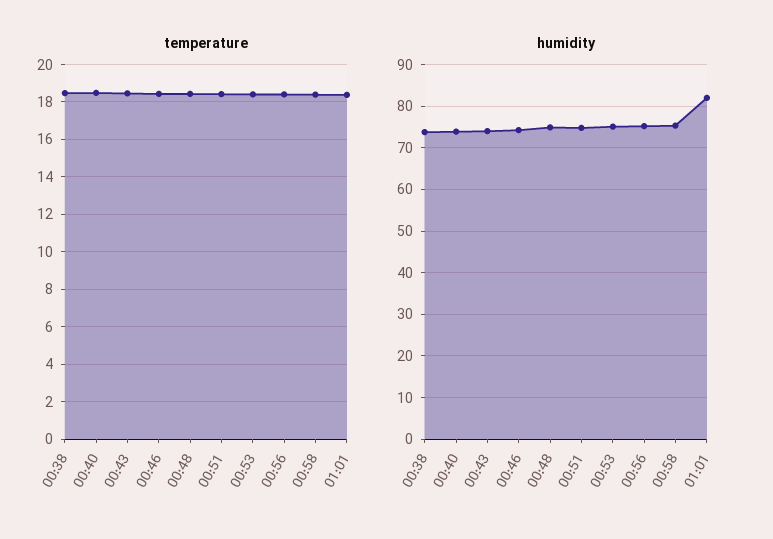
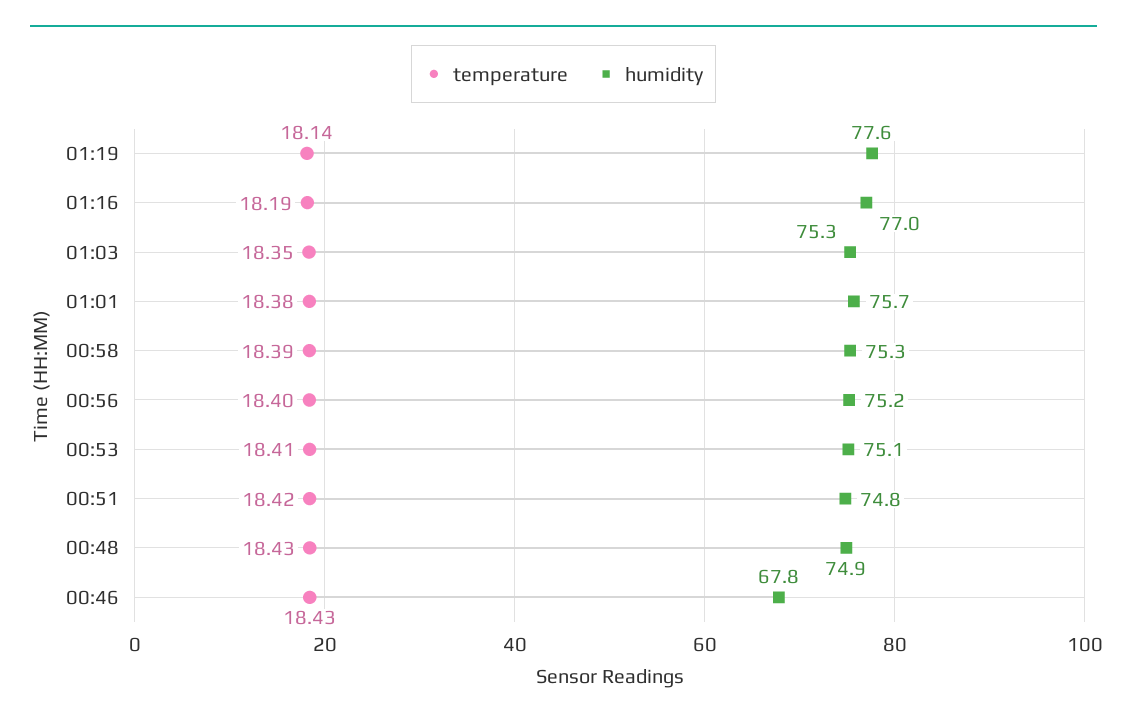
temperature, 00:38: 18.5 -> none
temperature, 00:40: 18.5 -> none
temperature, 00:43: 18.5 -> none
humidity, 00:38: 74 -> none
humidity, 00:40: 74 -> none
humidity, 00:43: 74 -> none
humidity, 00:46: 74 -> 67.8
humidity, 01:01: 82 -> 75.7
temperature, 01:19: none -> 18.14
humidity, 01:19: none -> 77.6
temperature, 01:16: none -> 18.19
humidity, 01:16: none -> 77
temperature, 01:03: none -> 18.35
humidity, 01:03: none -> 75.3

